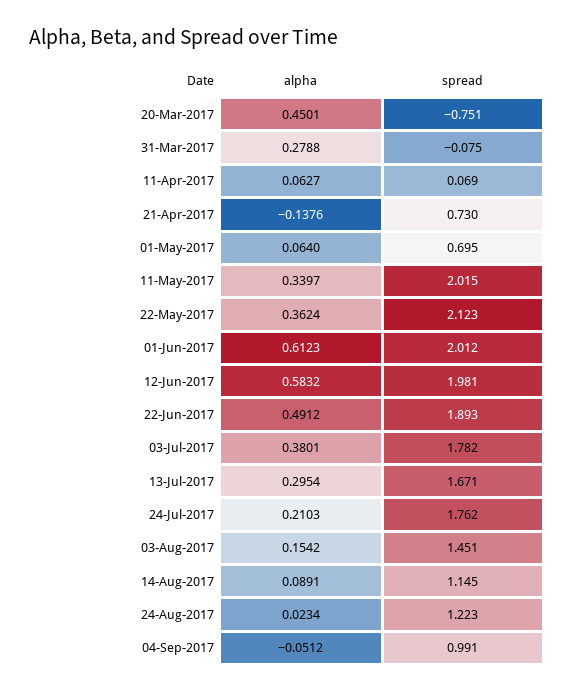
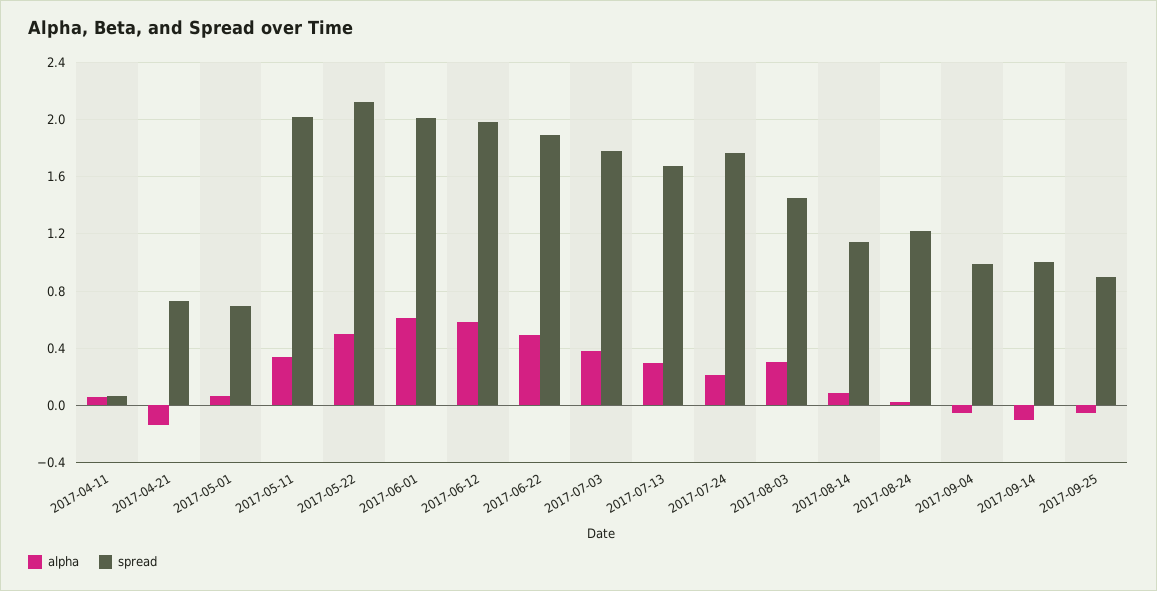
alpha, 20-Mar-2017: 0.4501 -> none
spread, 20-Mar-2017: -0.751 -> none
alpha, 31-Mar-2017: 0.2788 -> none
spread, 31-Mar-2017: -0.075 -> none
alpha, 22-May-2017: 0.3624 -> 0.5
alpha, 03-Aug-2017: 0.1542 -> 0.3
alpha, 2017-09-14: none -> -0.1
spread, 2017-09-14: none -> 1
alpha, 2017-09-25: none -> -0.05
spread, 2017-09-25: none -> 0.9

